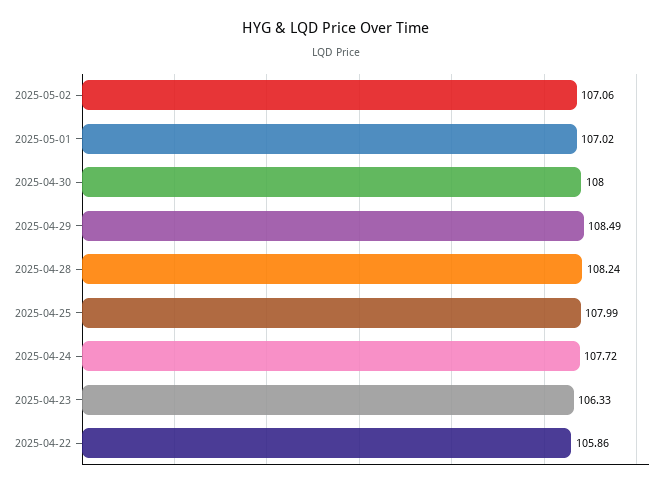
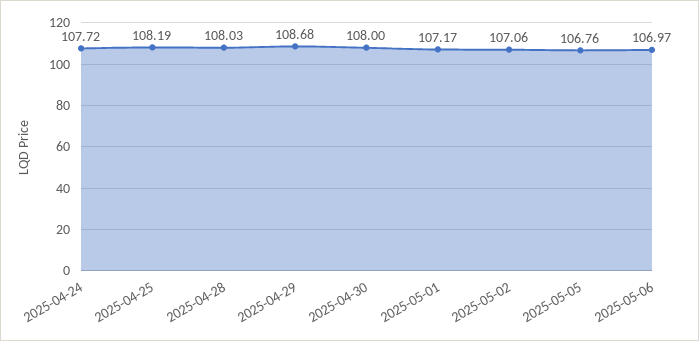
2025-05-01: 107.02 -> 107.17
2025-04-29: 108.49 -> 108.68
2025-04-28: 108.24 -> 108.03
2025-04-25: 107.99 -> 108.19
2025-04-23: 106.33 -> none
2025-04-22: 105.86 -> none
2025-05-05: none -> 106.76
2025-05-06: none -> 106.97

